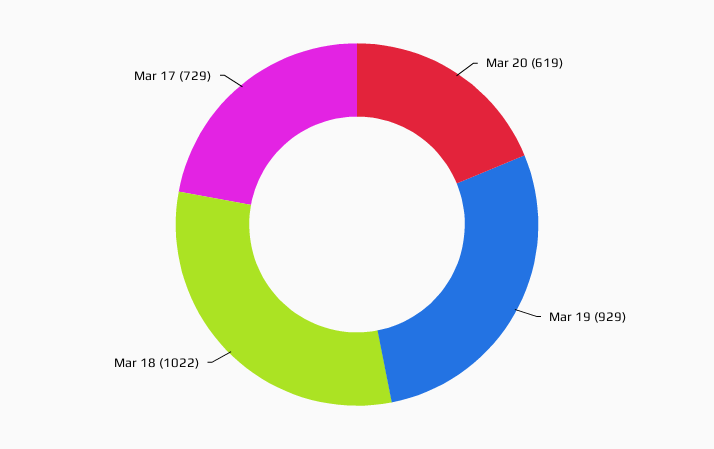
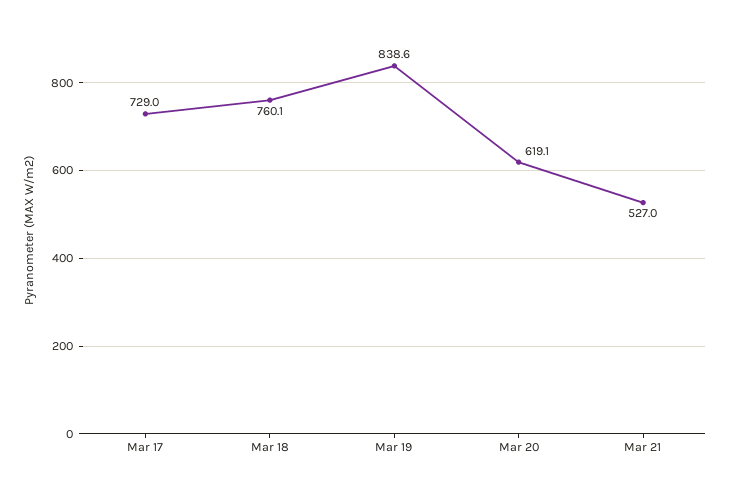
Mar 19: 929 -> 838.6
Mar 18: 1022 -> 760.1
Mar 21: none -> 527

